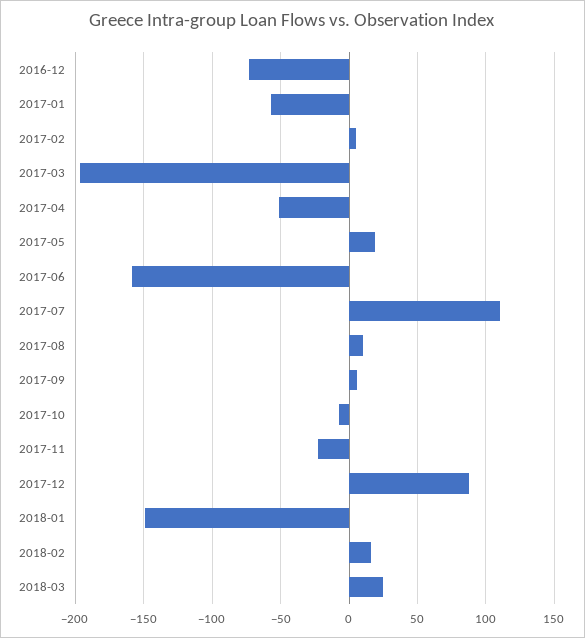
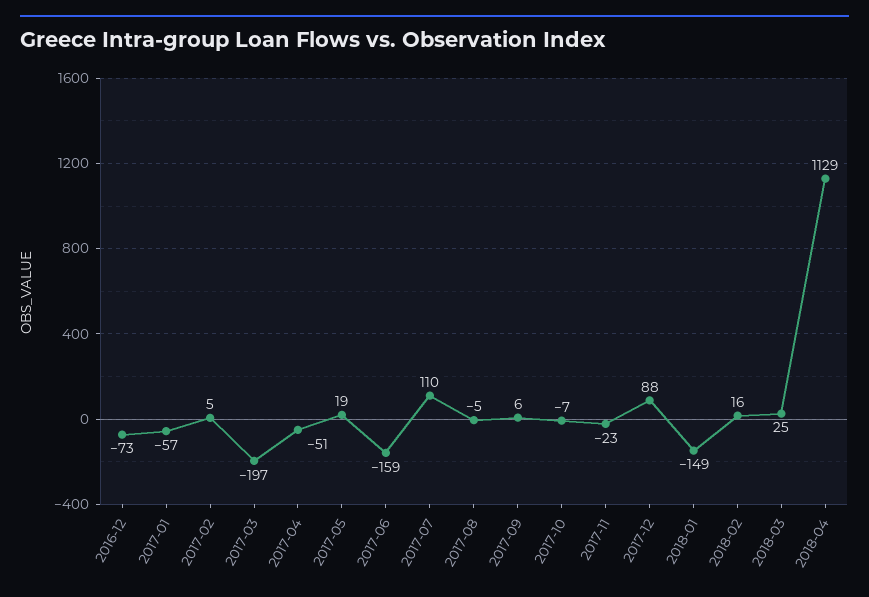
2017-08: 10 -> -5
2018-04: none -> 1129

